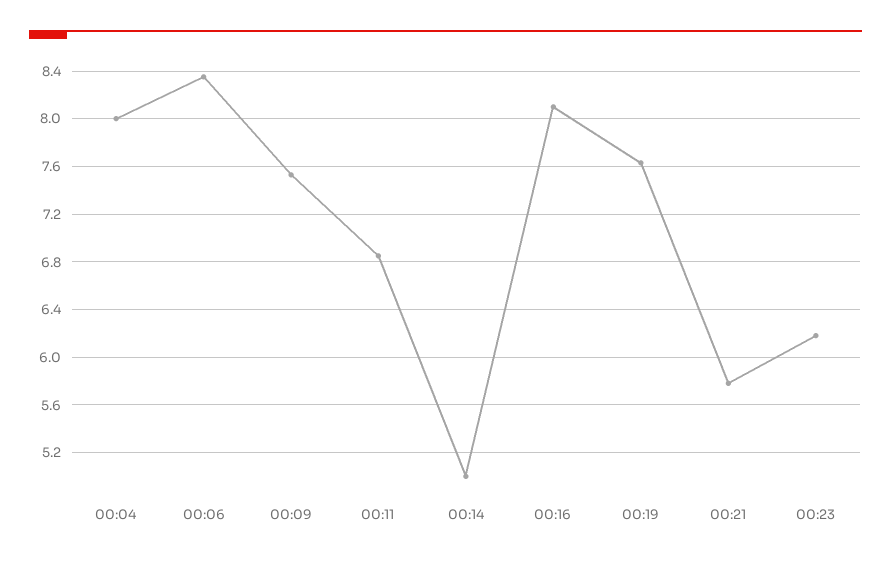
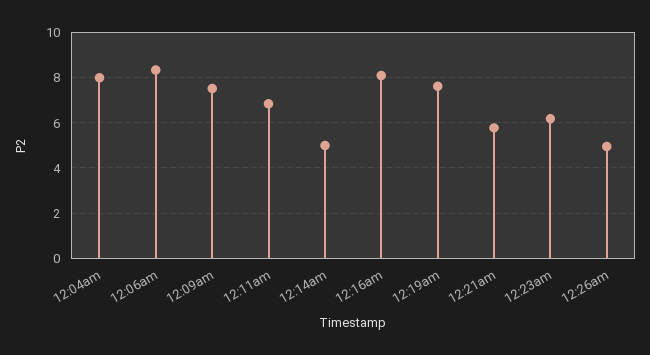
12:26am: none -> 5

